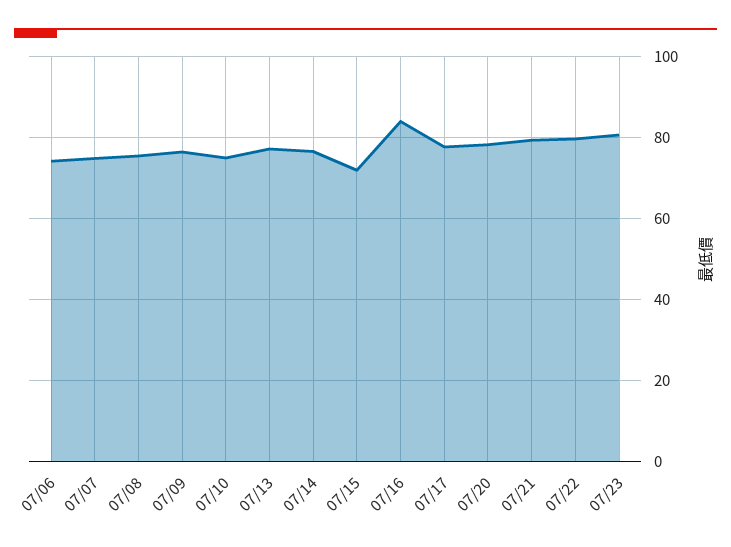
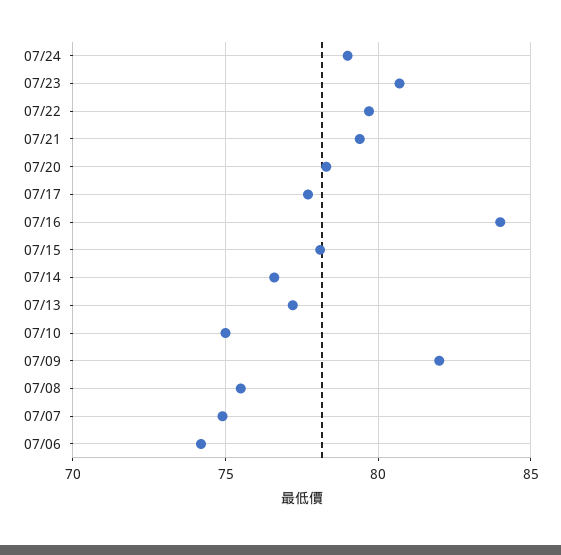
07/09: 76 -> 82
07/15: 72 -> 78
07/24: none -> 79

